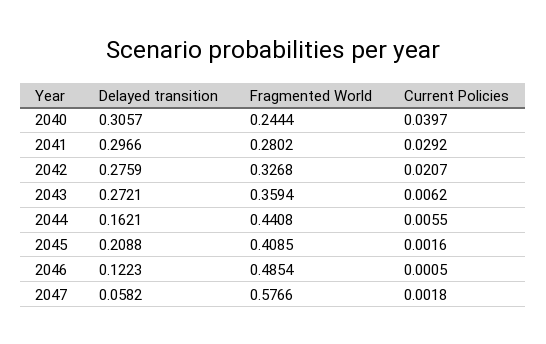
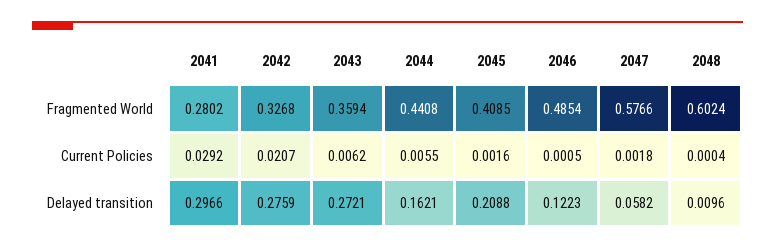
Delayed transition, 2040: 0.3057 -> none
Fragmented World, 2040: 0.2444 -> none
Current Policies, 2040: 0.0397 -> none
Fragmented World, 2048: none -> 0.6024
Current Policies, 2048: none -> 0.0004
Delayed transition, 2048: none -> 0.0096

